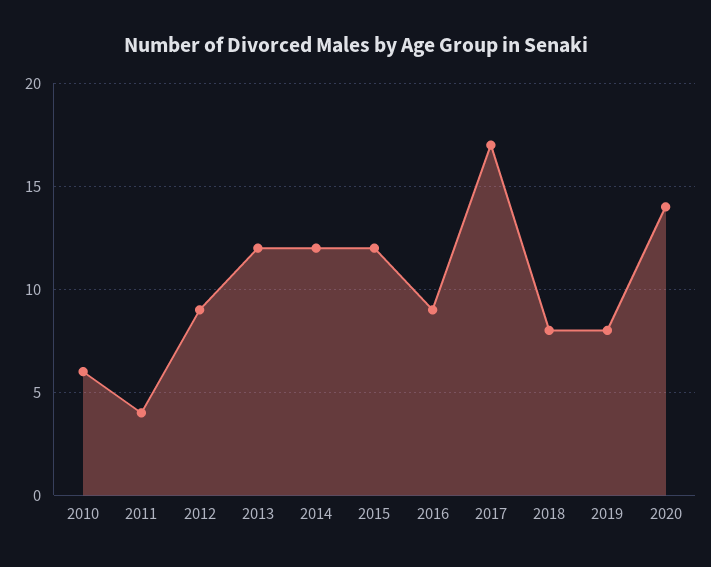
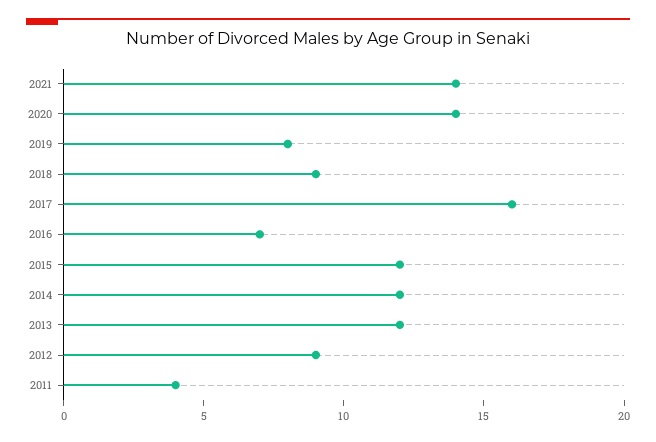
2010: 6 -> none
2016: 9 -> 7
2017: 17 -> 16
2018: 8 -> 9
2021: none -> 14

